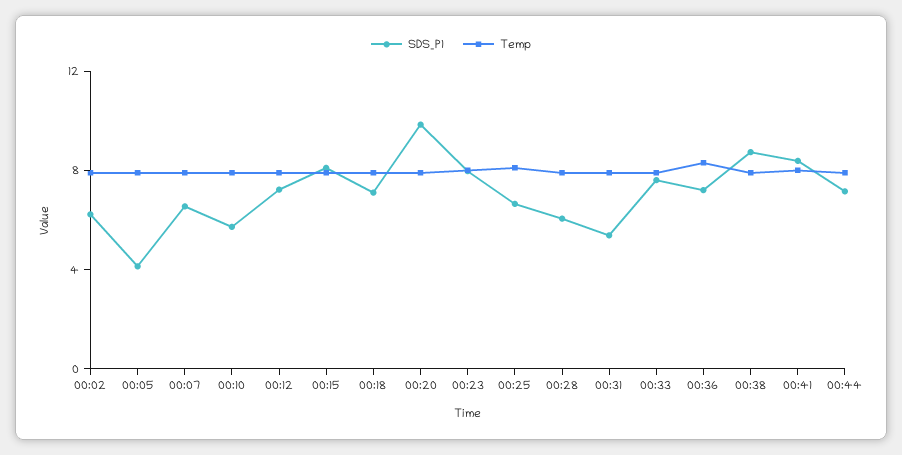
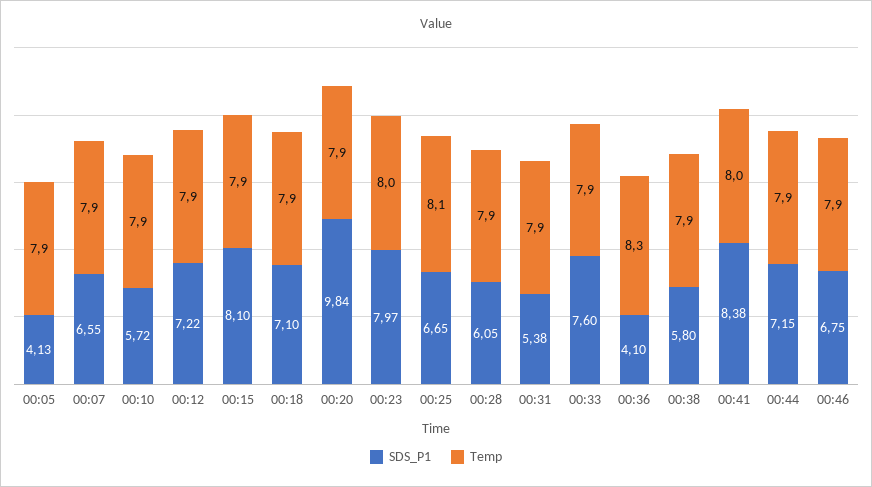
SDS_P1, 00:02: 6 -> none
Temp, 00:02: 8 -> none
SDS_P1, 00:36: 7 -> 4.1
SDS_P1, 00:38: 9 -> 5.8
SDS_P1, 00:46: none -> 6.75
Temp, 00:46: none -> 7.9

